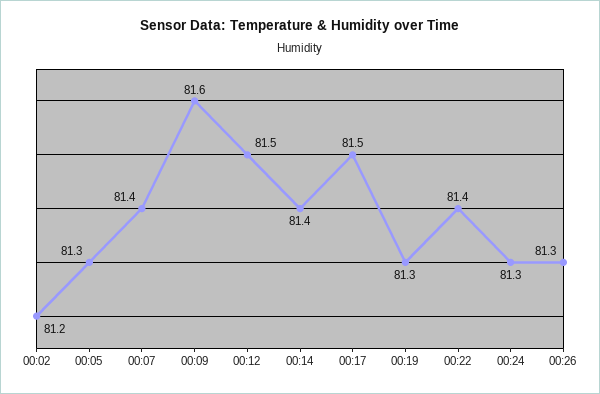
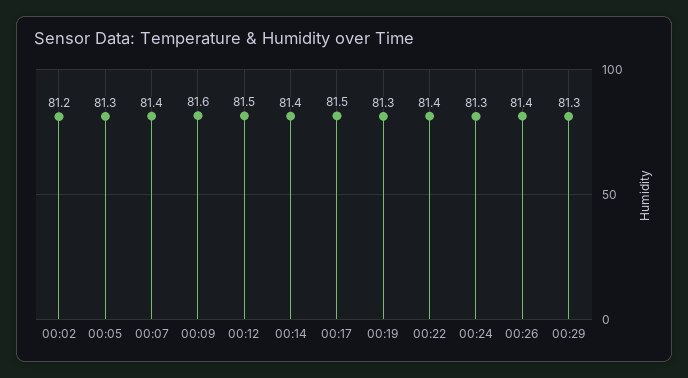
00:26: 81.3 -> 81.4
00:29: none -> 81.3

